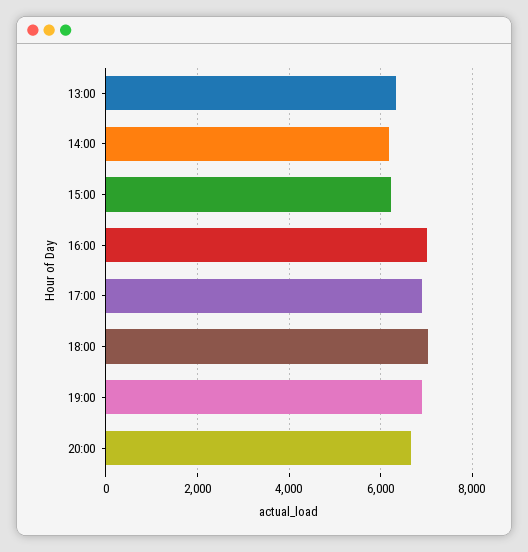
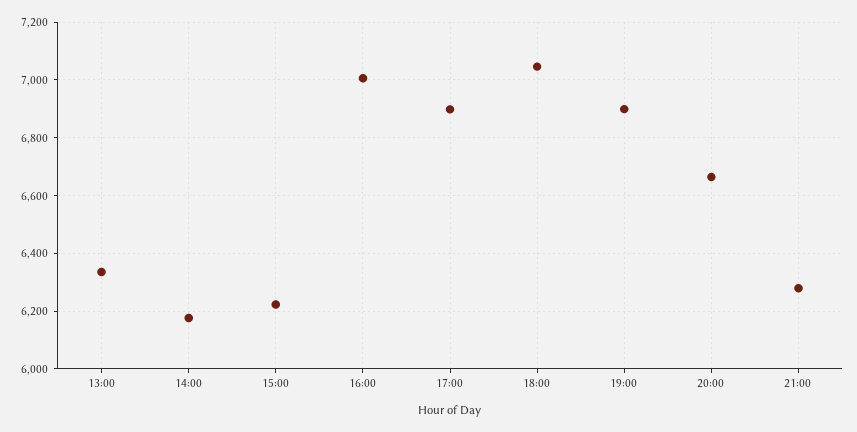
21:00: none -> 6275

